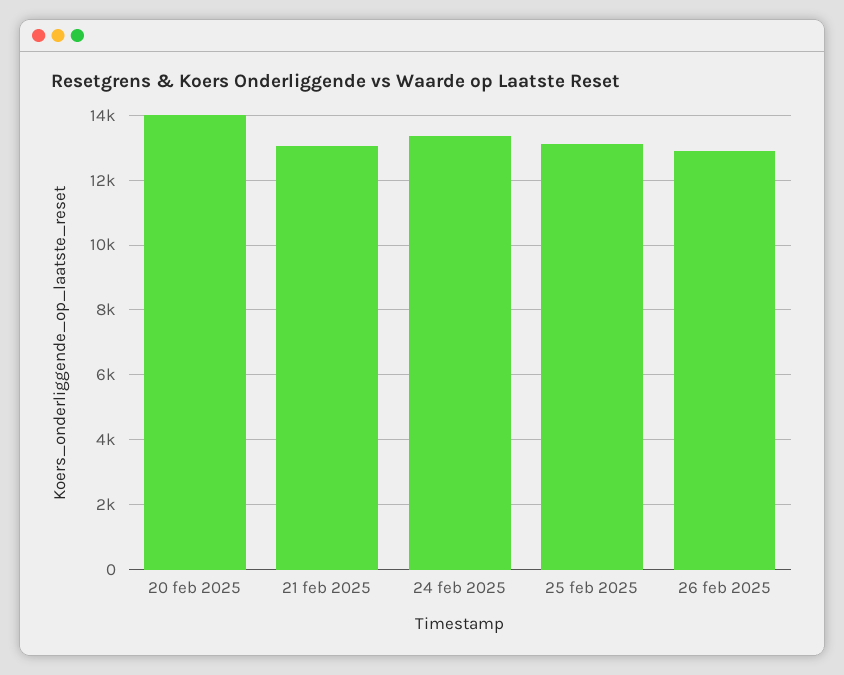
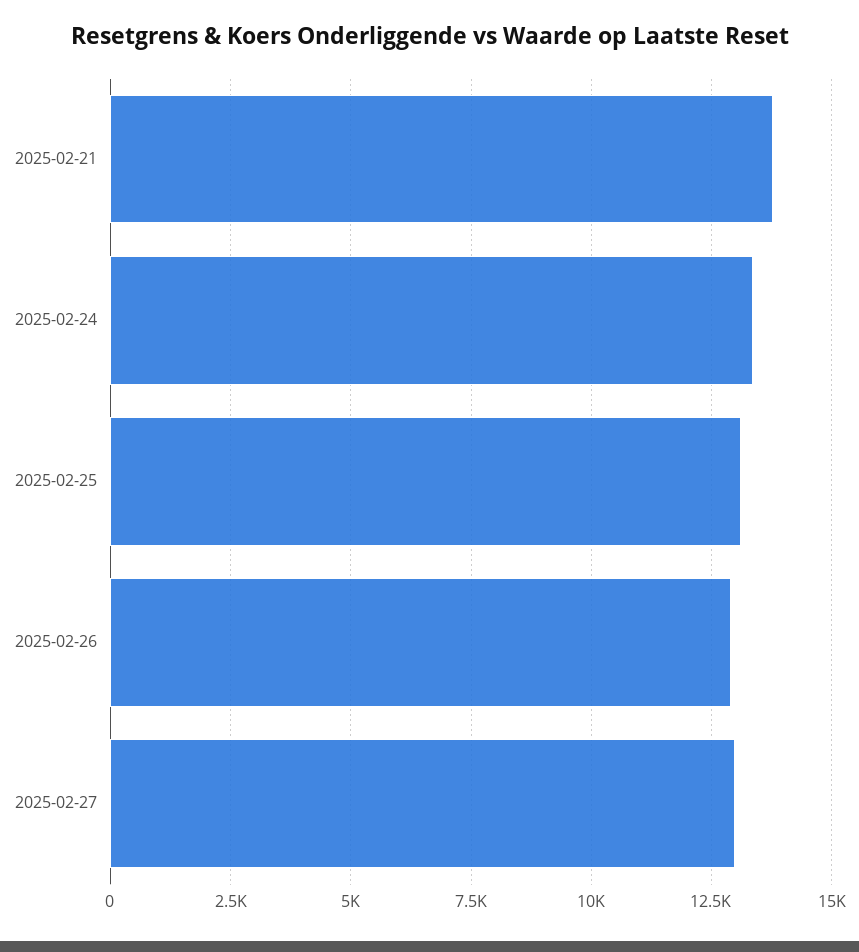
20 feb 2025: 14000 -> none
21 feb 2025: 13000 -> 13750
2025-02-27: none -> 13000

